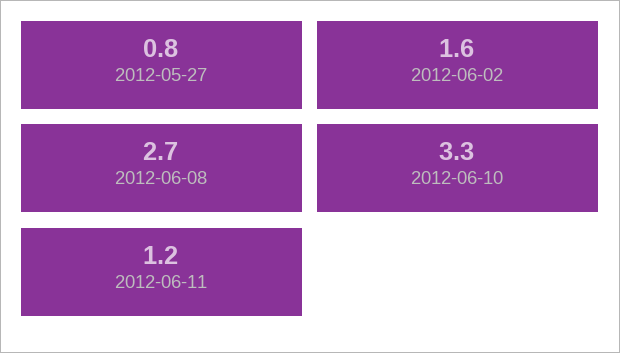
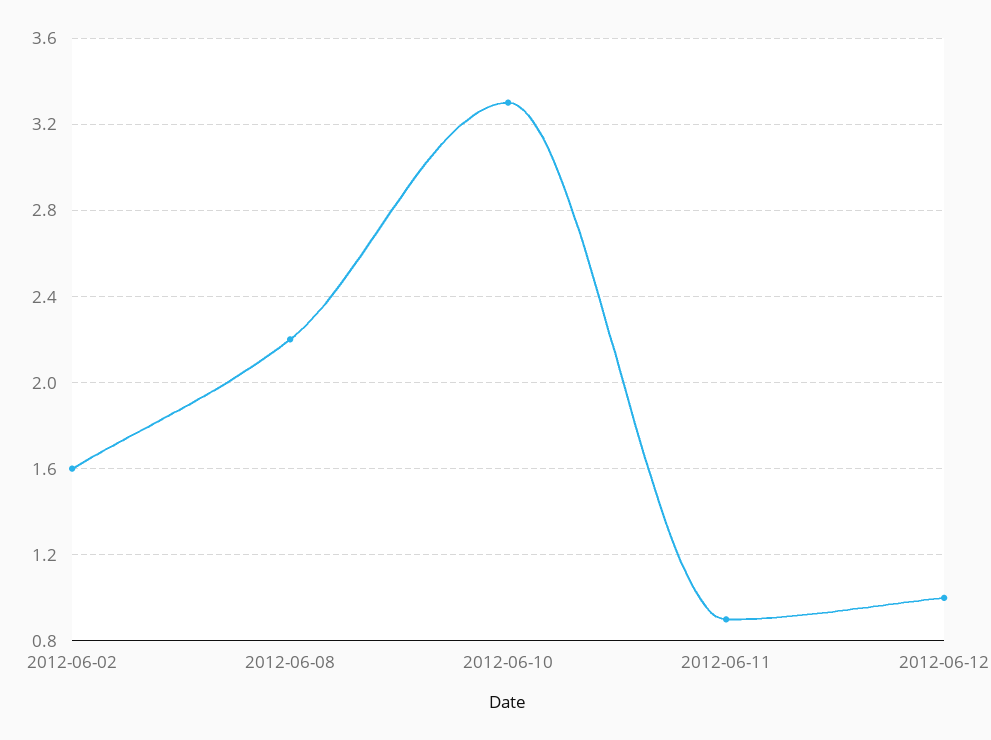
2012-05-27: 0.8 -> none
2012-06-08: 2.7 -> 2.2
2012-06-11: 1.2 -> 0.9
2012-06-12: none -> 1

